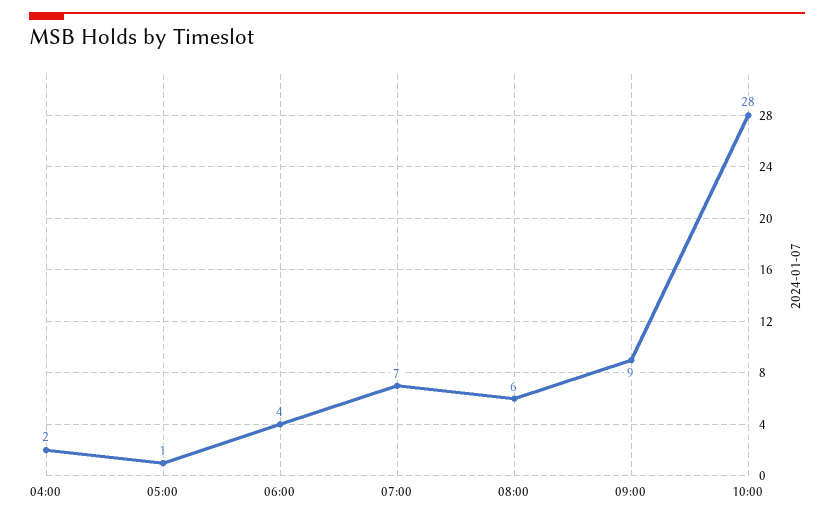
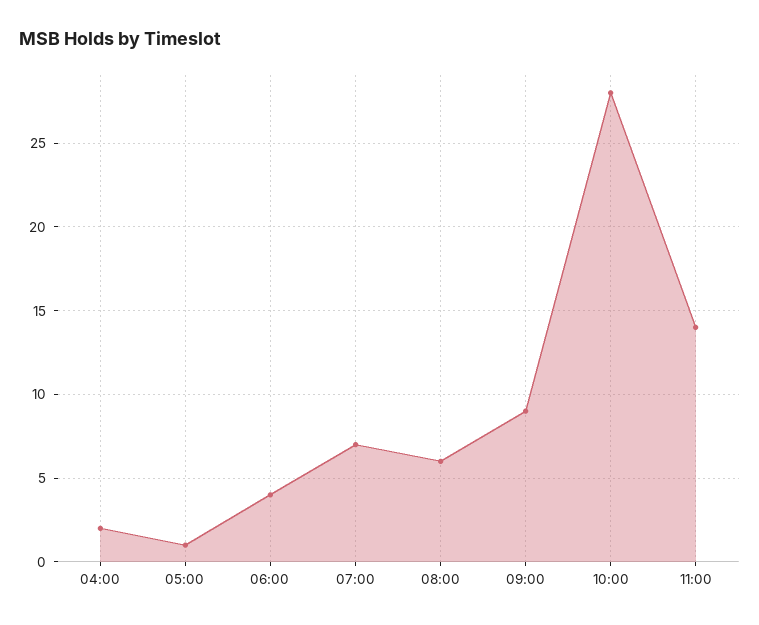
11:00: none -> 14

